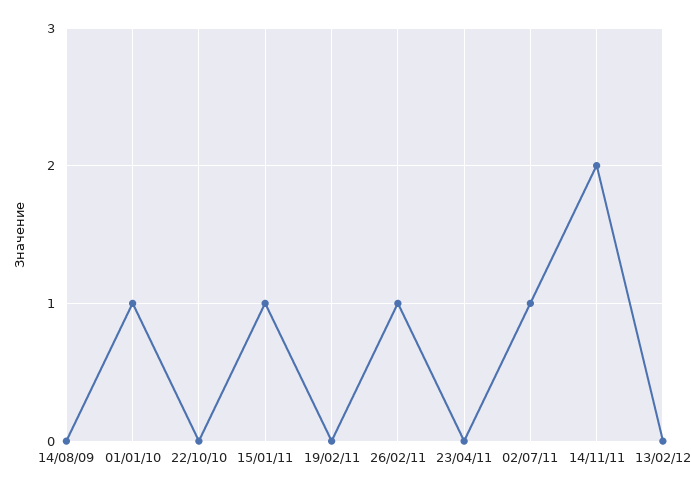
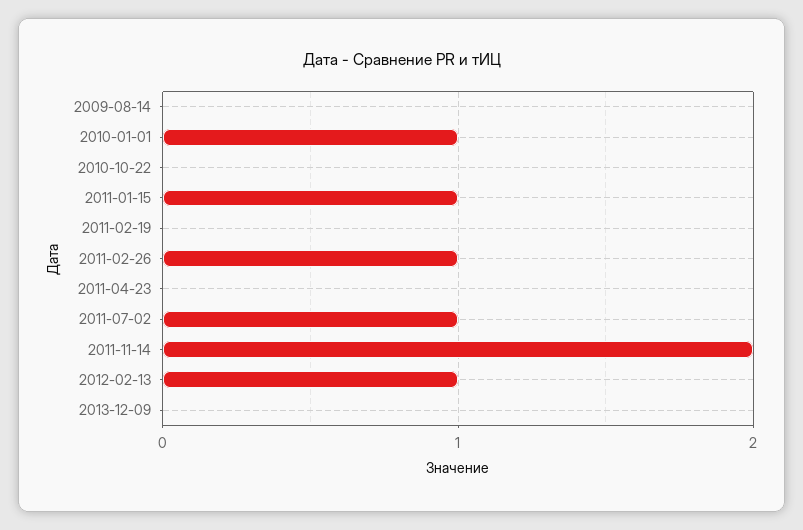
13/02/12: 0 -> 1
2013-12-09: none -> 0

